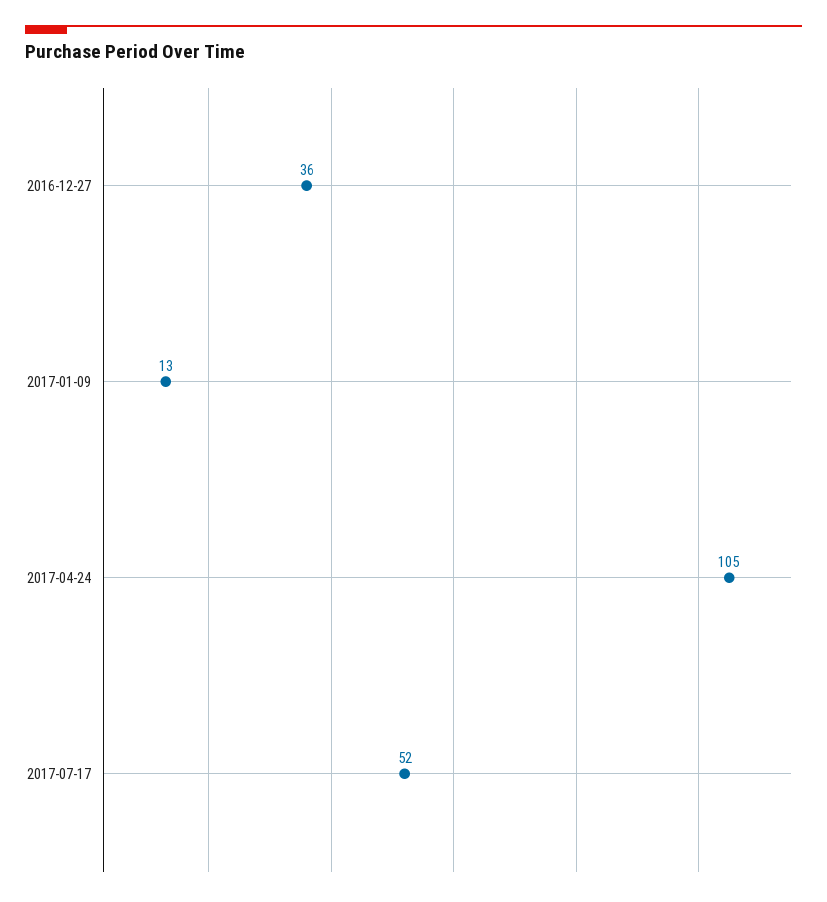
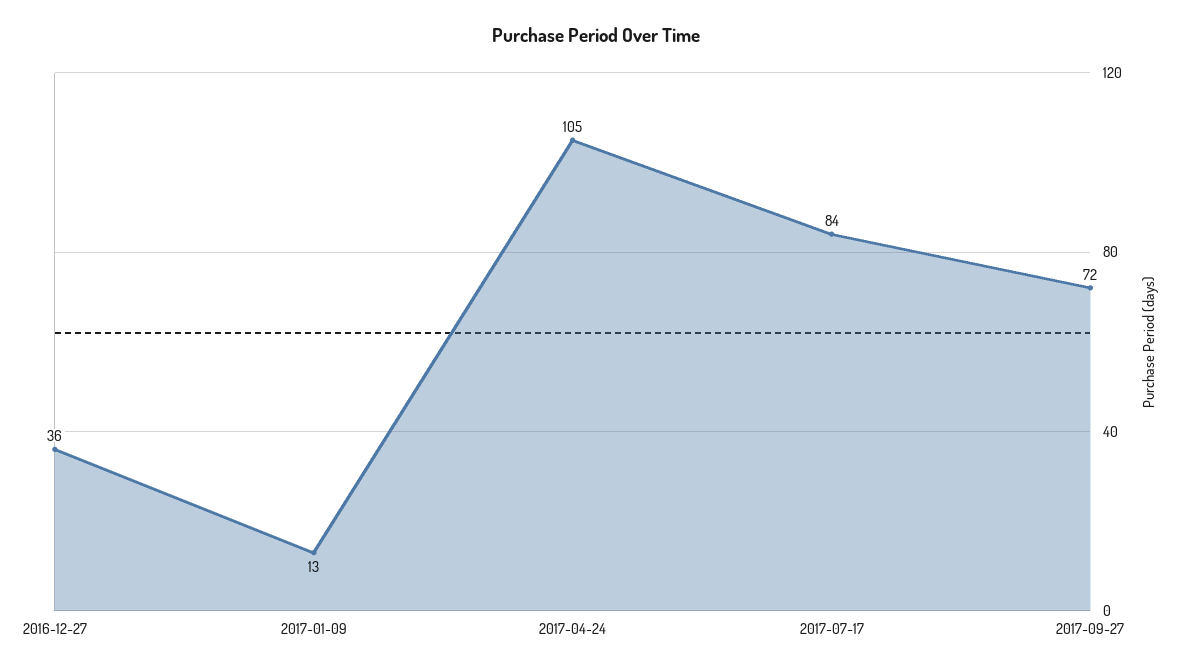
2017-07-17: 52 -> 84
2017-09-27: none -> 72

